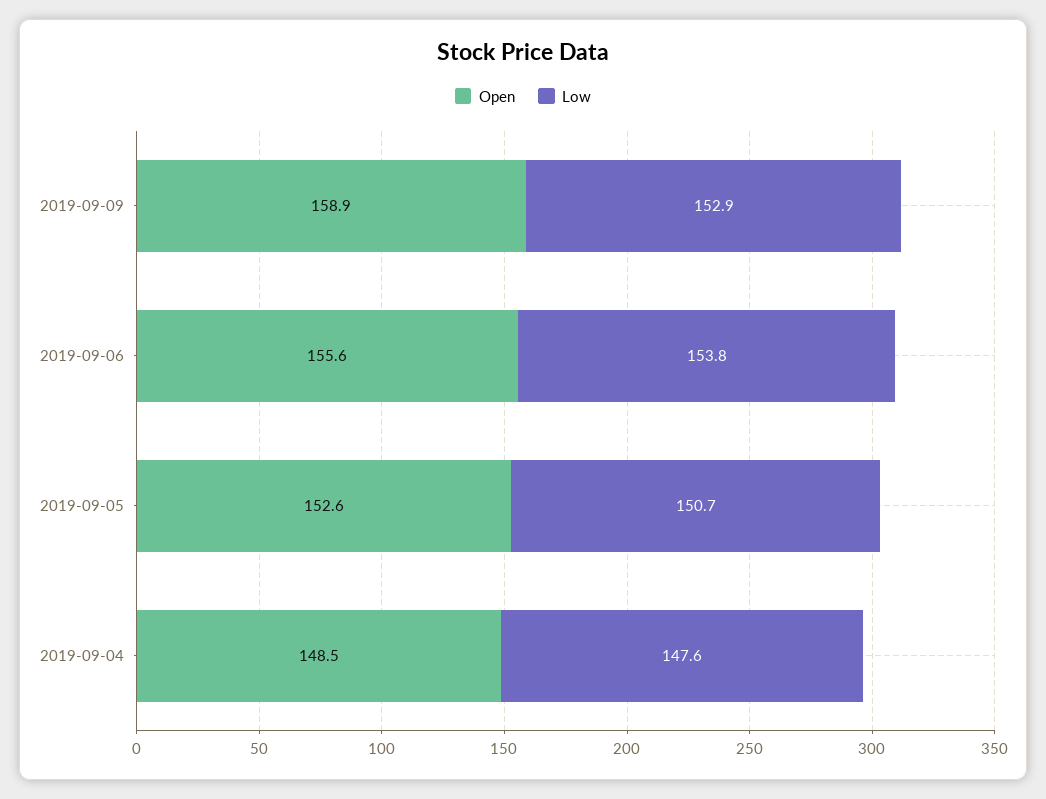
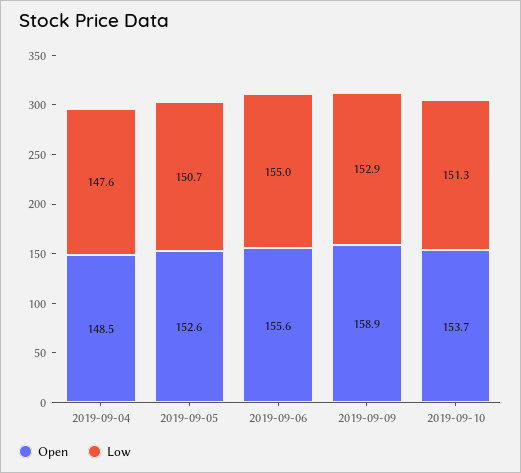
Low, 2019-09-06: 153.8 -> 155
Open, 2019-09-10: none -> 153.7
Low, 2019-09-10: none -> 151.3

